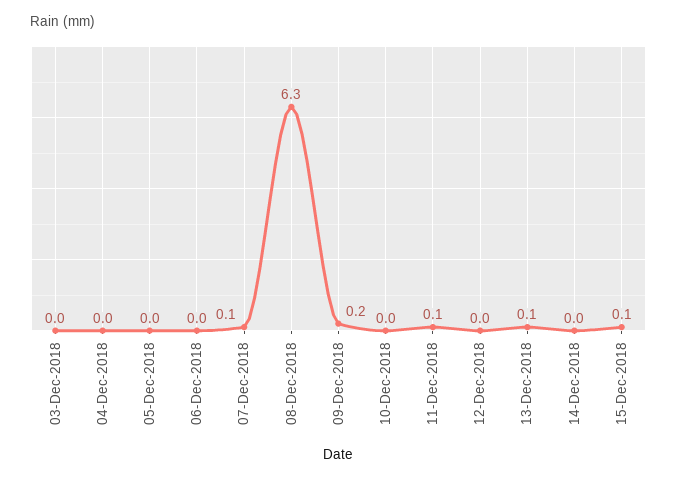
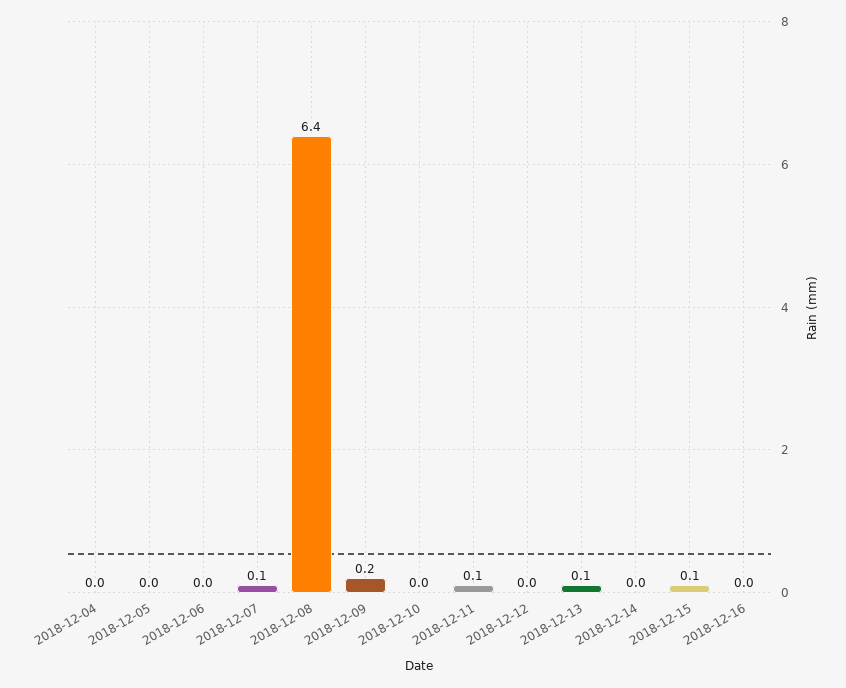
03-Dec-2018: 0 -> none
08-Dec-2018: 6.3 -> 6.4
2018-12-16: none -> 0

